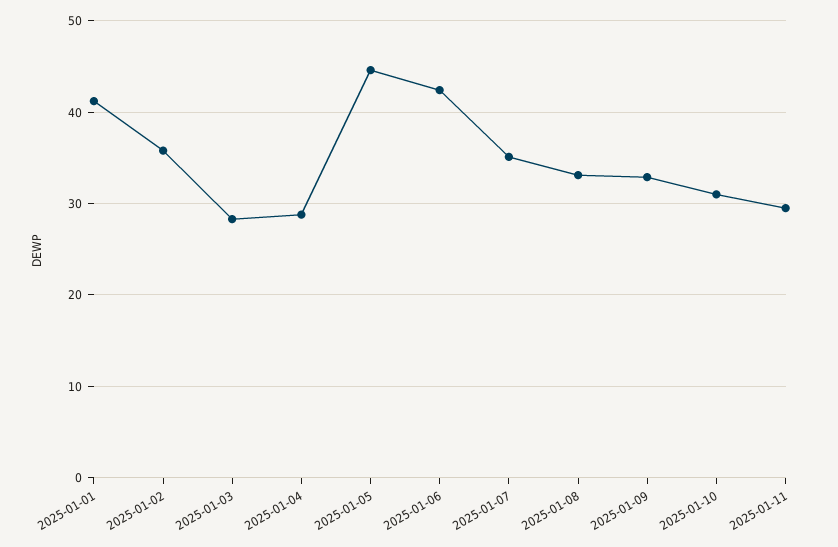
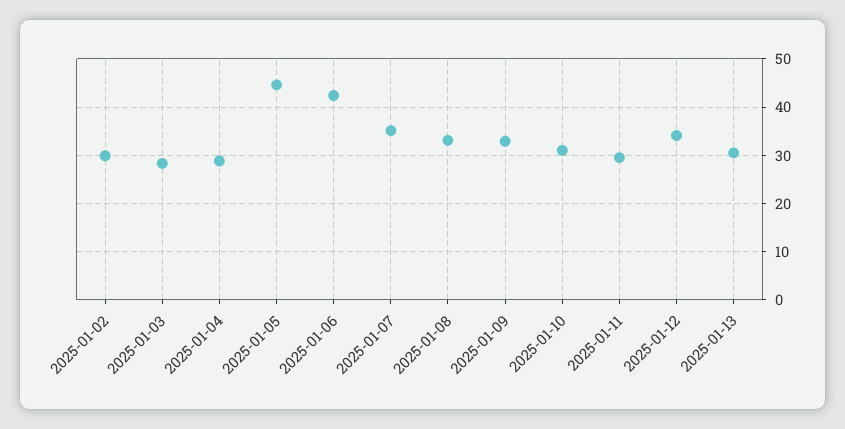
2025-01-01: 41 -> none
2025-01-02: 36 -> 30
2025-01-12: none -> 34
2025-01-13: none -> 30

